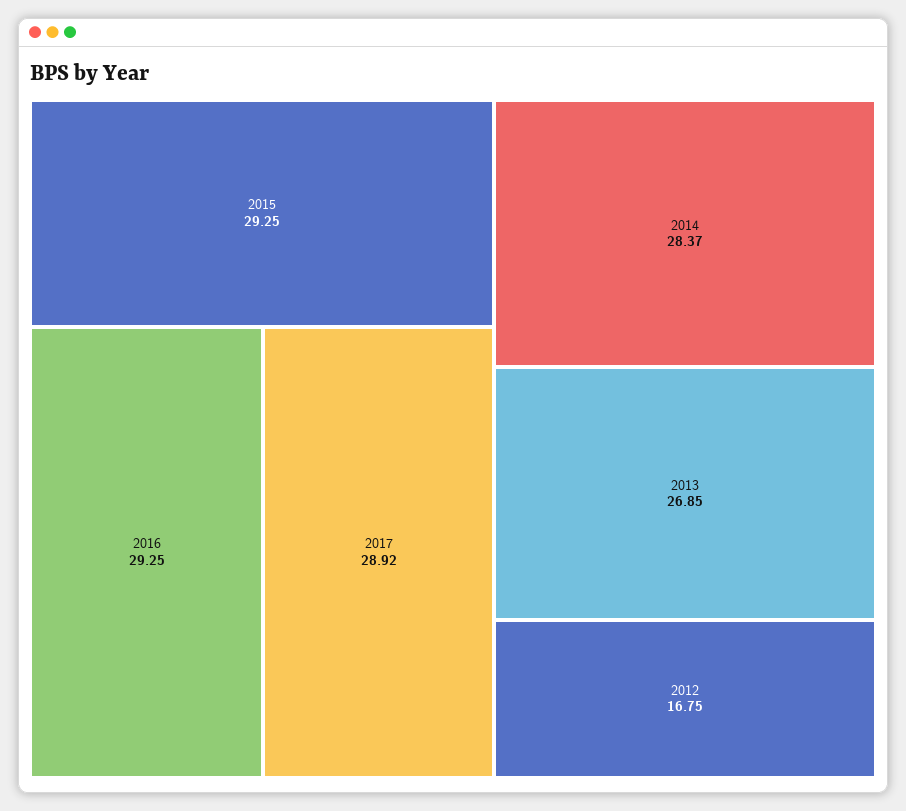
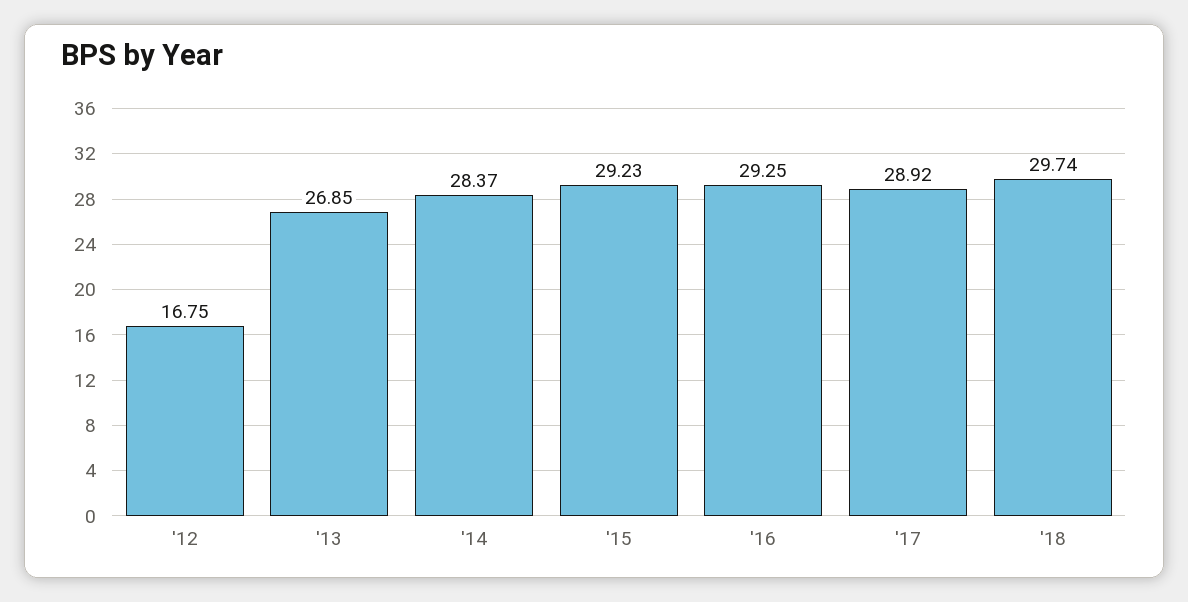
2015: 29.25 -> 29.23
'18: none -> 29.74

